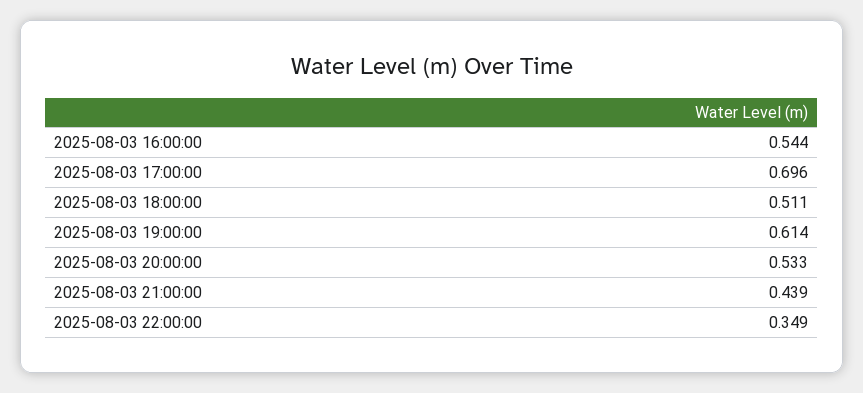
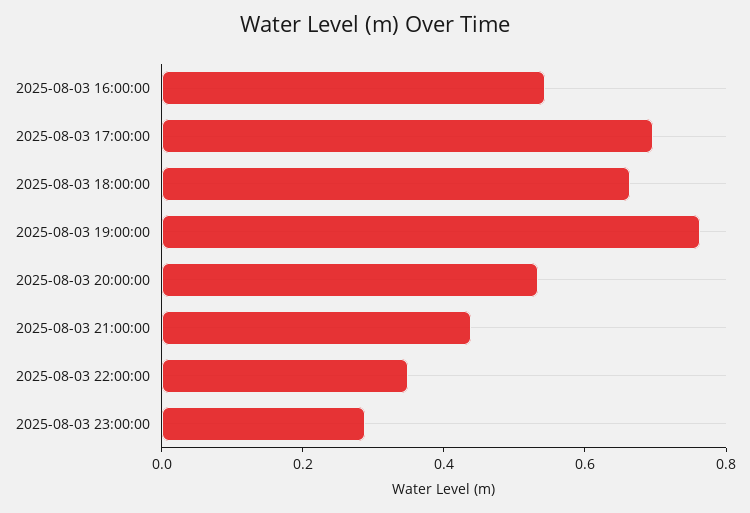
2025-08-03 18:00:00: 0.511 -> 0.65
2025-08-03 19:00:00: 0.614 -> 0.75
2025-08-03 23:00:00: none -> 0.3

